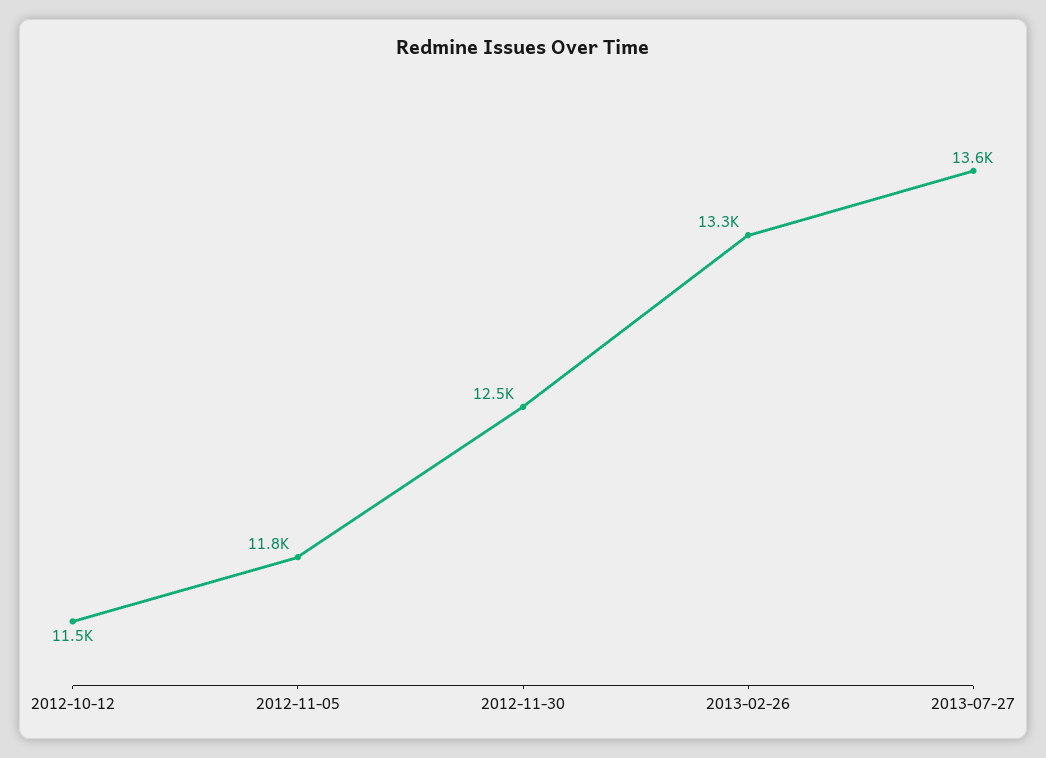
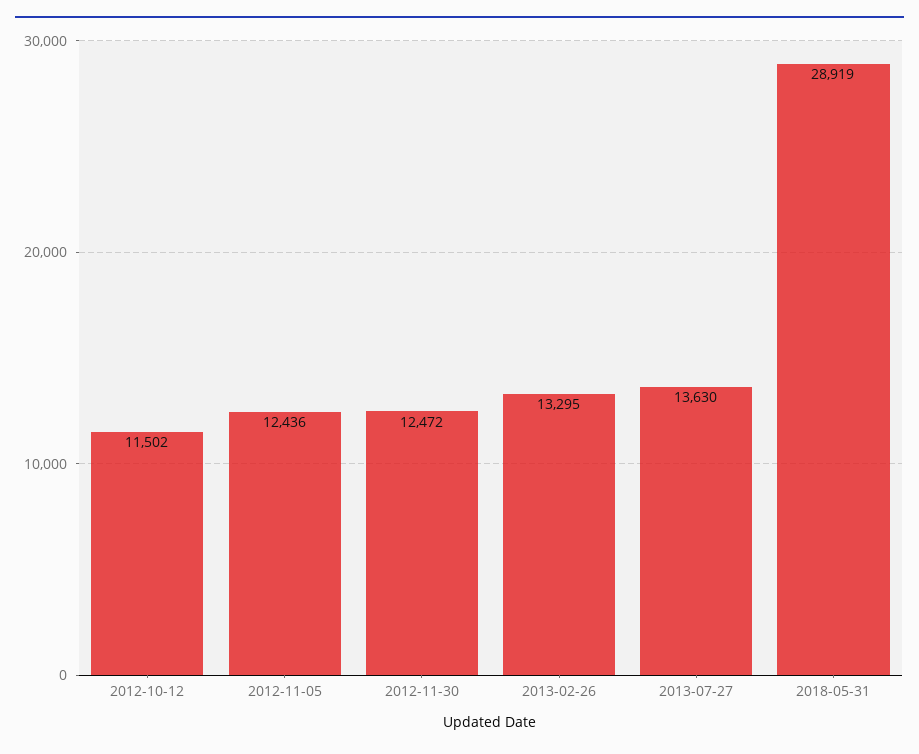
2012-11-05: 11800 -> 12436
2018-05-31: none -> 28919

